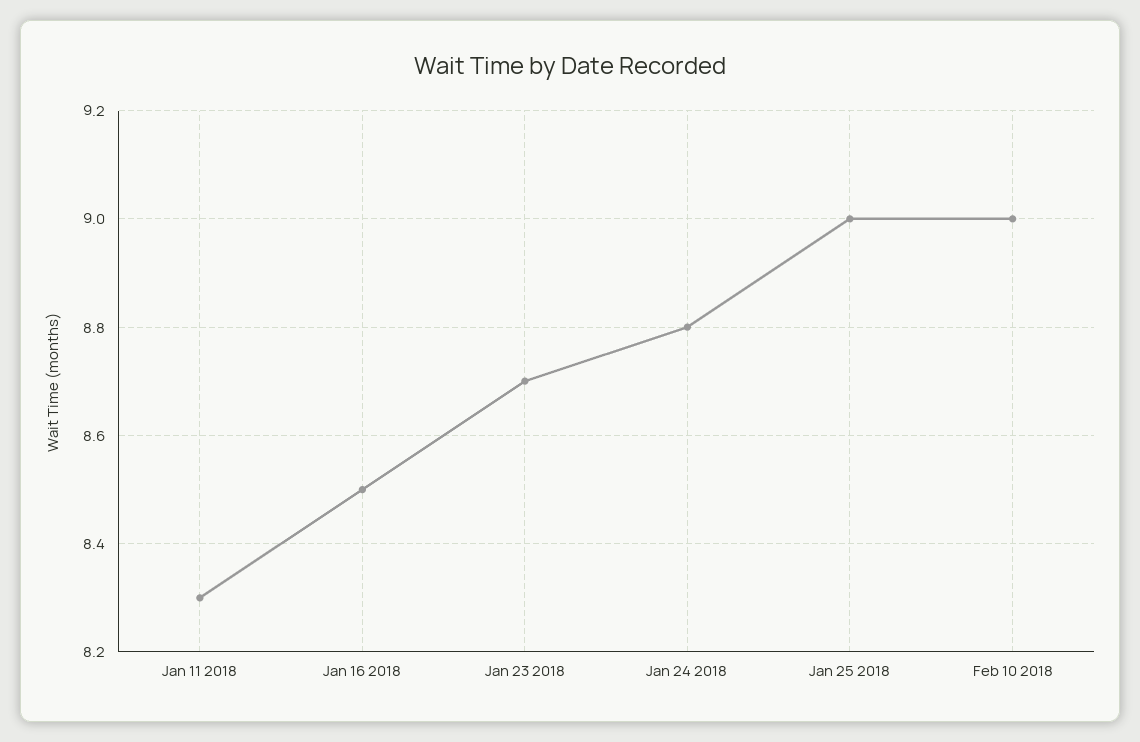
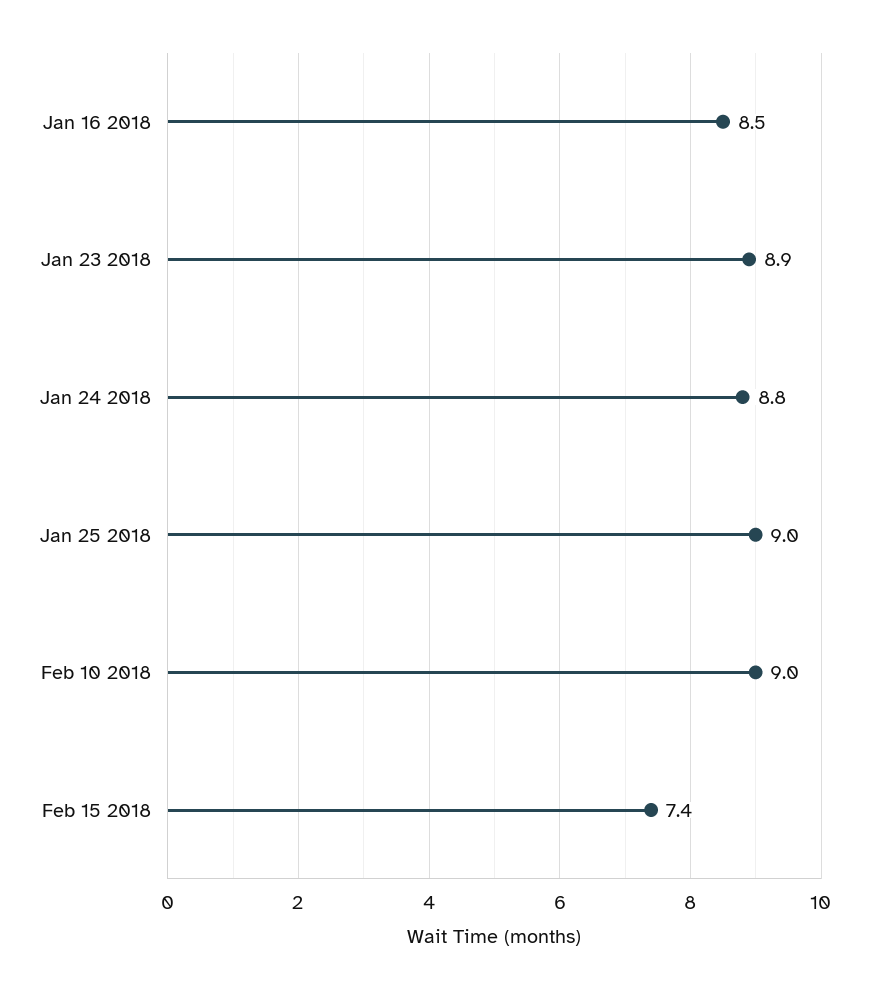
Jan 11 2018: 8.3 -> none
Jan 23 2018: 8.7 -> 8.9
Feb 15 2018: none -> 7.4

